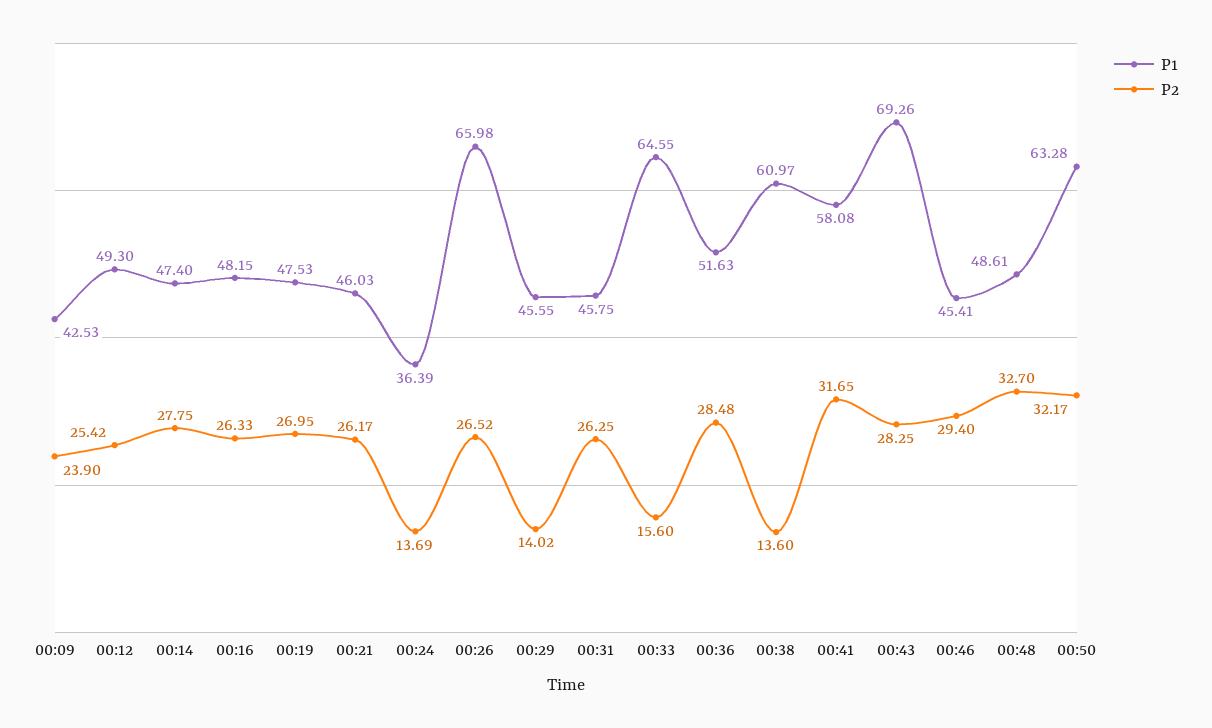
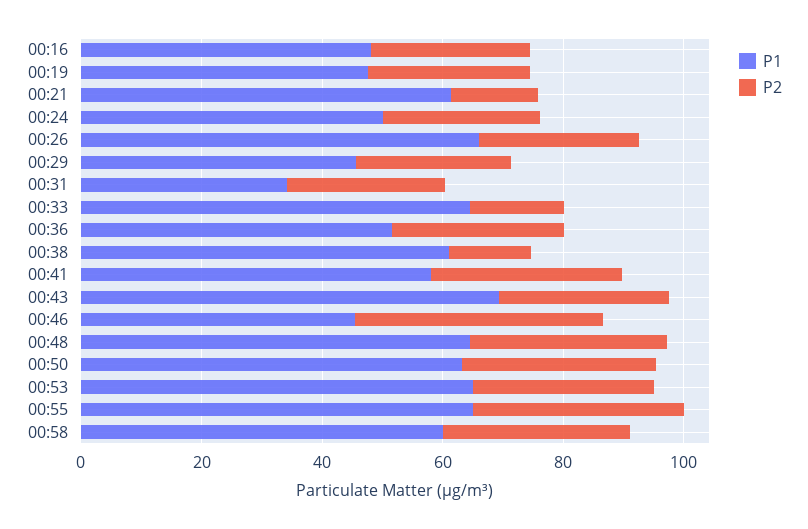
P1, 00:09: 42.53 -> none
P2, 00:09: 23.9 -> none
P1, 00:12: 49.3 -> none
P2, 00:12: 25.42 -> none
P1, 00:14: 47.4 -> none
P2, 00:14: 27.75 -> none
P1, 00:21: 46.03 -> 60
P2, 00:21: 26.17 -> 15
P1, 00:24: 36.39 -> 50
P2, 00:24: 13.69 -> 25
P2, 00:29: 14.02 -> 25
P1, 00:31: 45.75 -> 35
P2, 00:46: 29.4 -> 40
P1, 00:48: 48.61 -> 65
P1, 00:53: none -> 65
P2, 00:53: none -> 30
P1, 00:55: none -> 65
P2, 00:55: none -> 35
P1, 00:58: none -> 60
P2, 00:58: none -> 30

